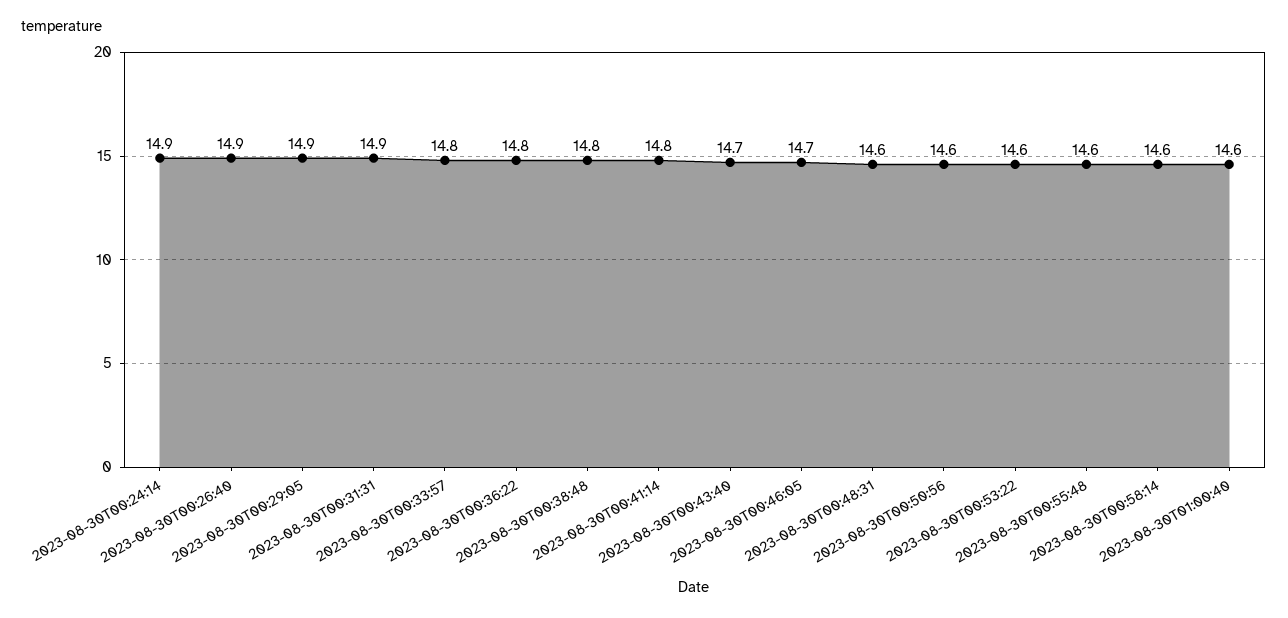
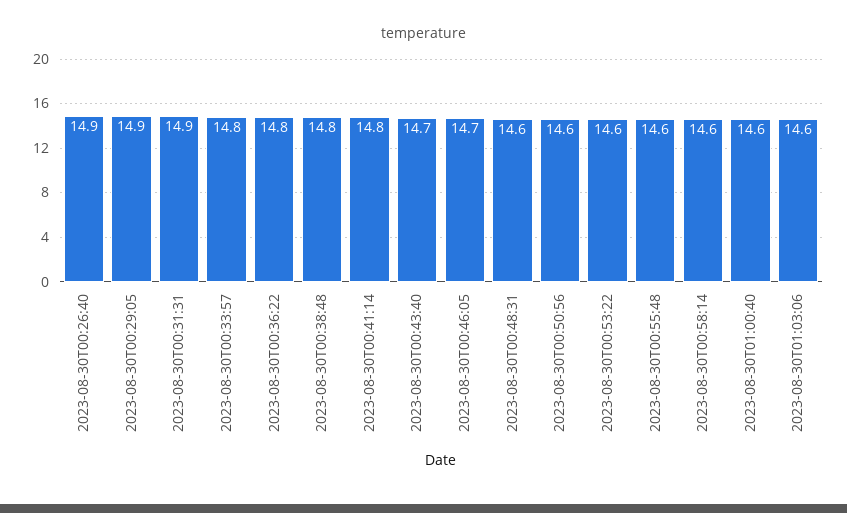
2023-08-30T00:24:14: 14.9 -> none
2023-08-30T01:03:06: none -> 14.6

